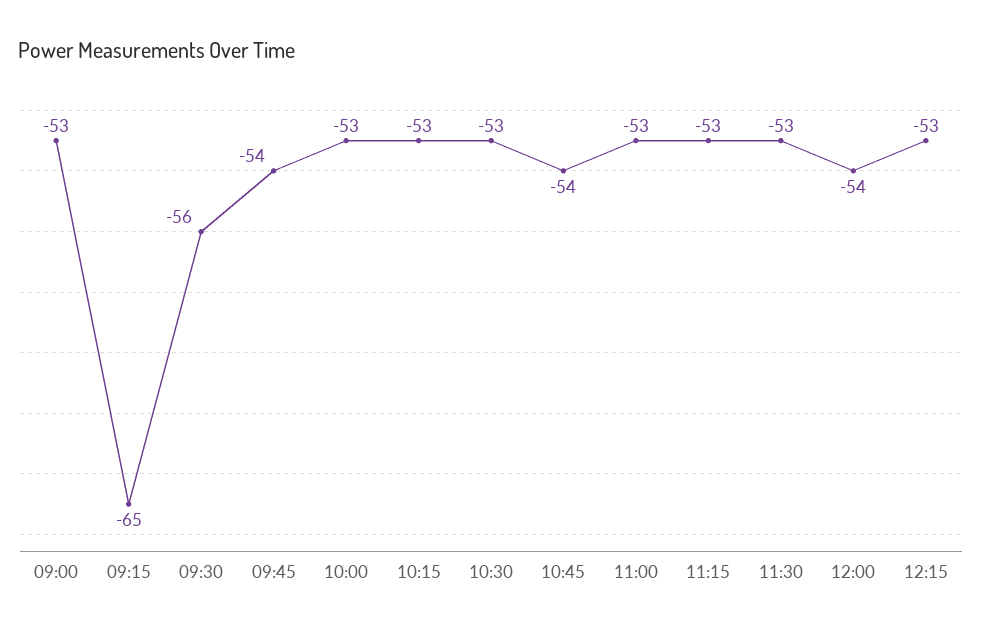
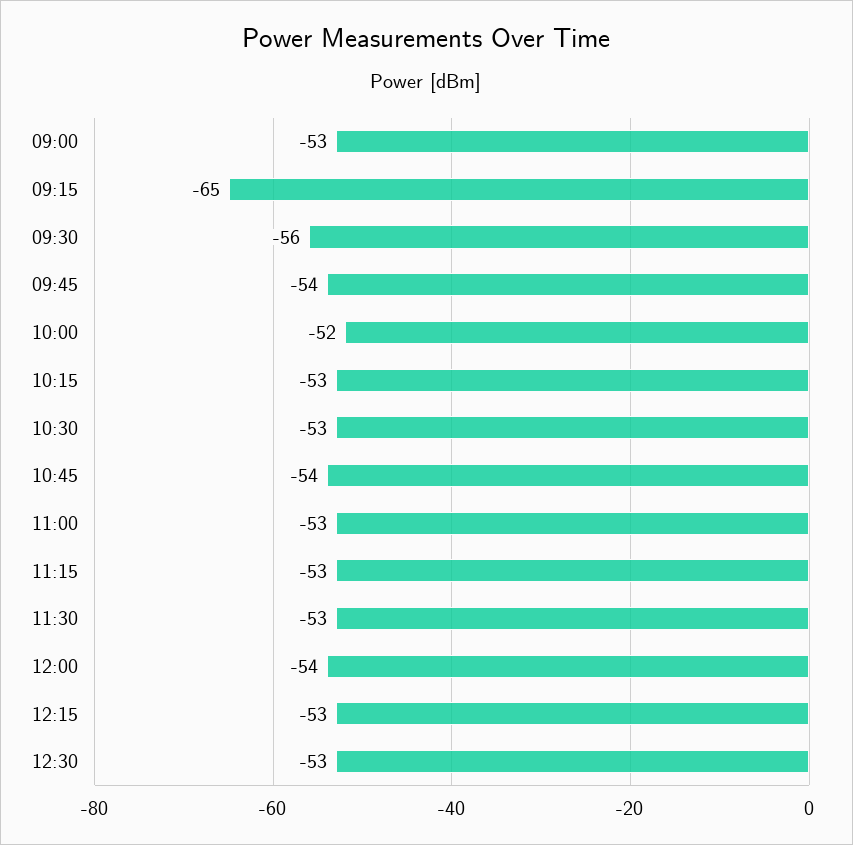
10:00: -53 -> -52
12:30: none -> -53

